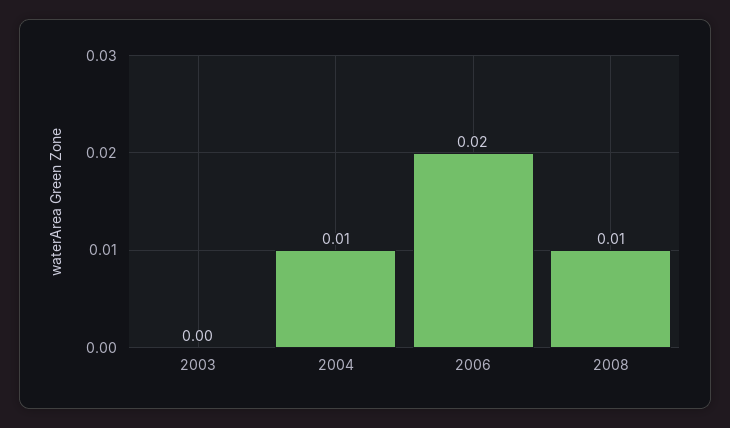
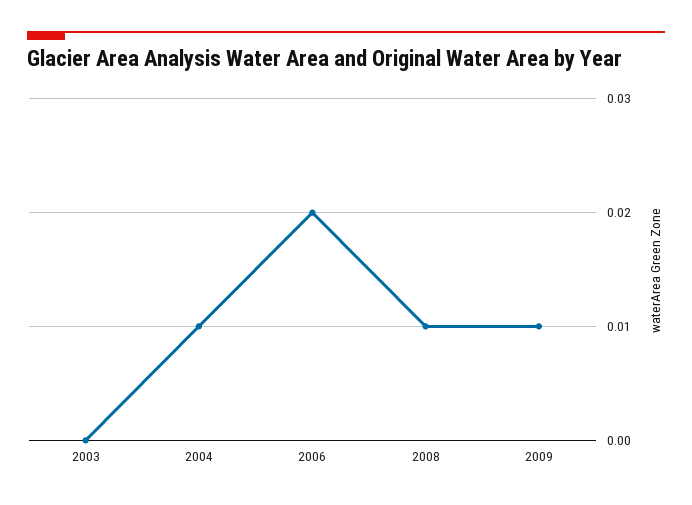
2009: none -> 0.01

